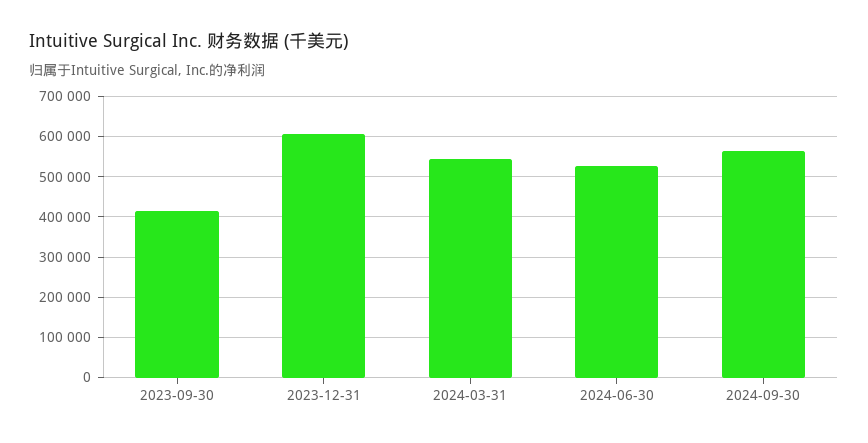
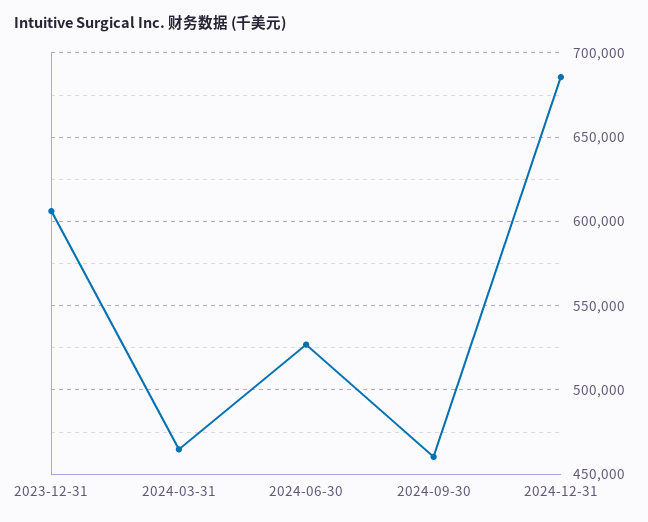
2023-09-30: 420000 -> none
2024-03-31: 540000 -> 465000
2024-09-30: 560000 -> 460000
2024-12-31: none -> 685000

